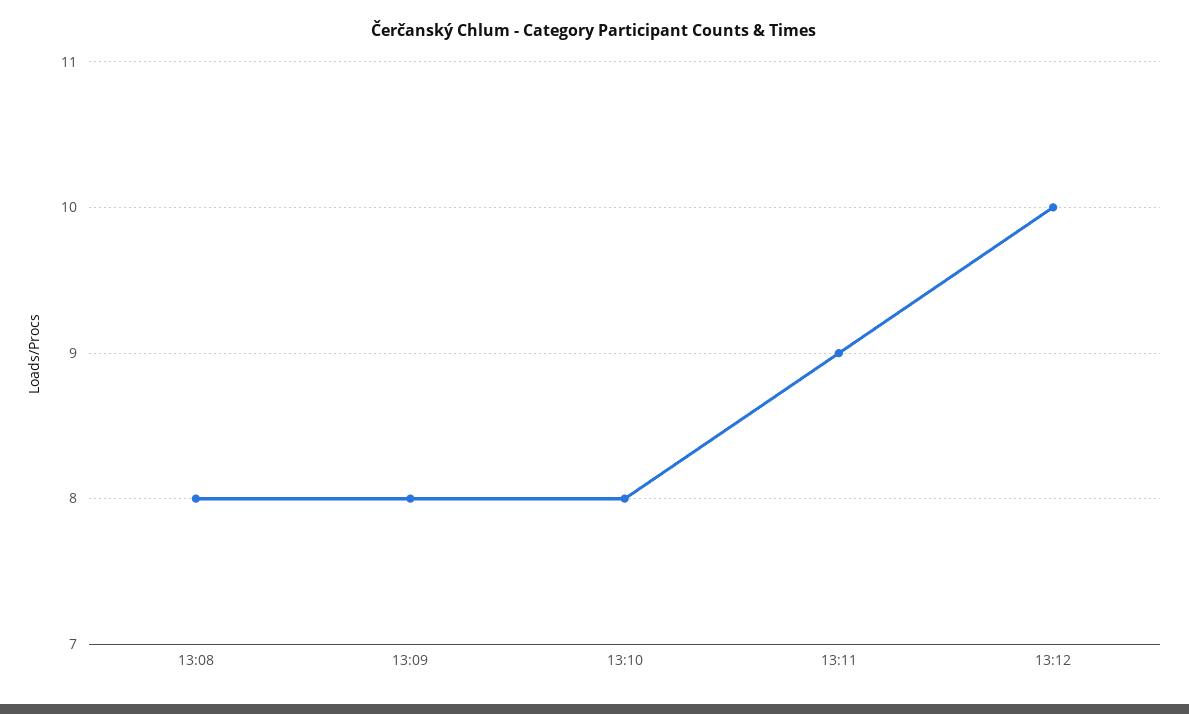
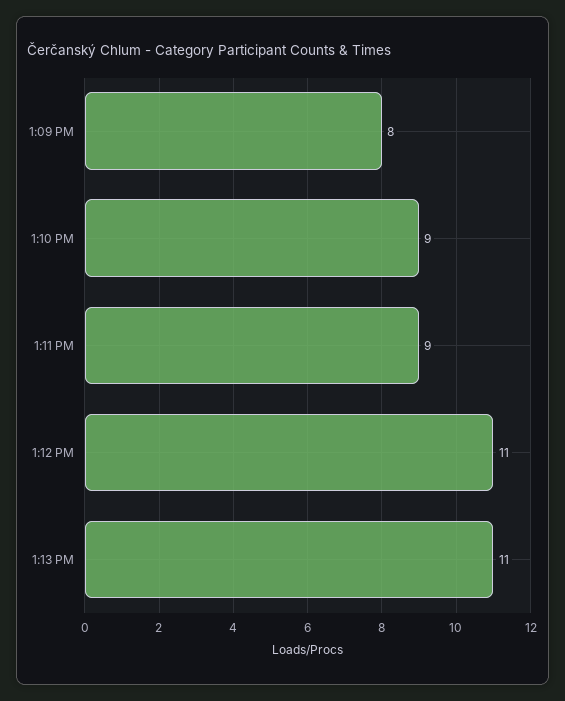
13:08: 8 -> none
13:10: 8 -> 9
13:12: 10 -> 11
1:13 PM: none -> 11

